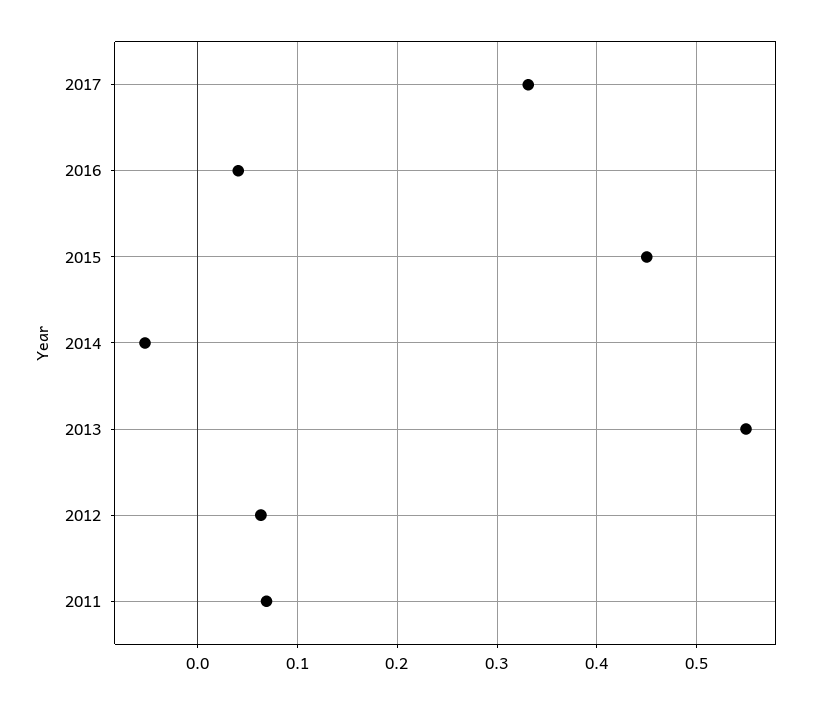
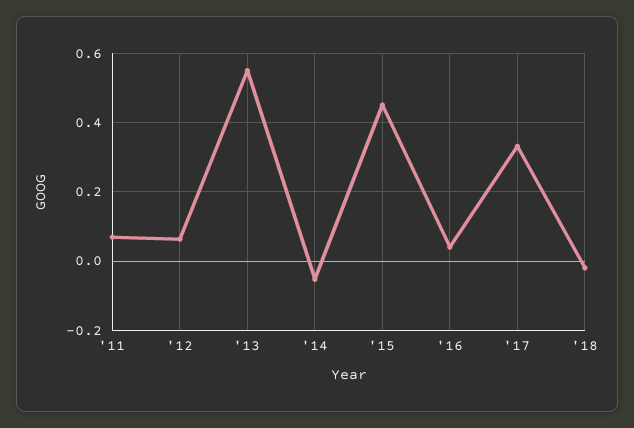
'18: none -> -0.02

